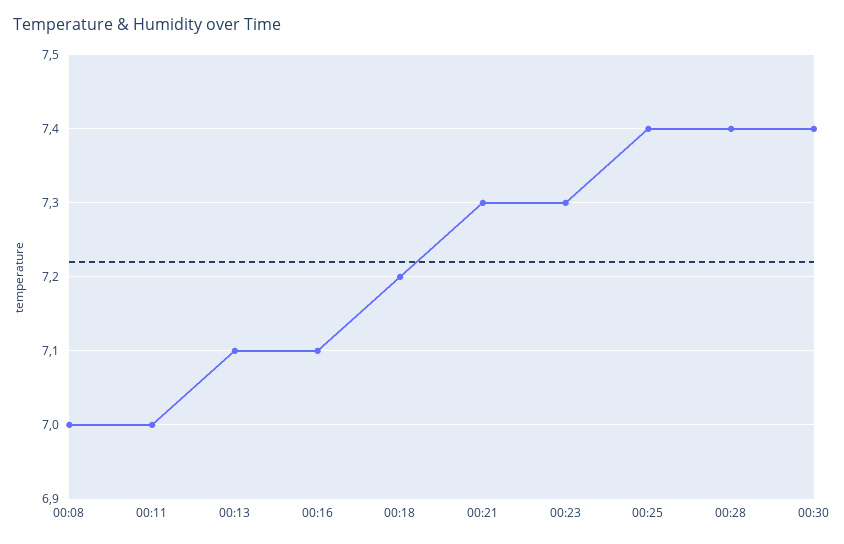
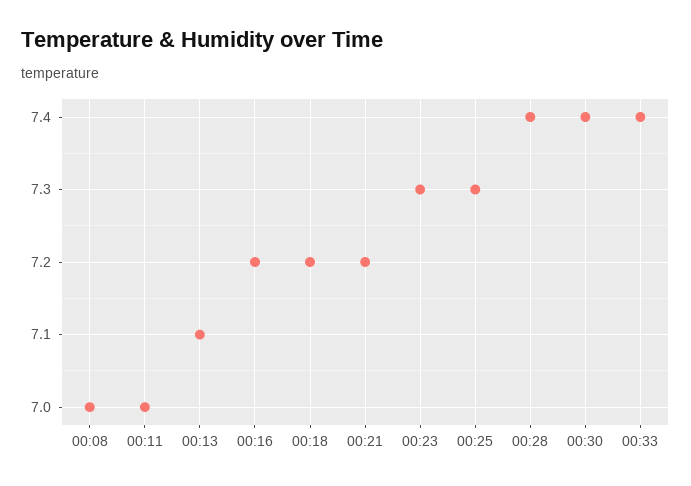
00:16: 7.1 -> 7.2
00:21: 7.3 -> 7.2
00:25: 7.4 -> 7.3
00:33: none -> 7.4

